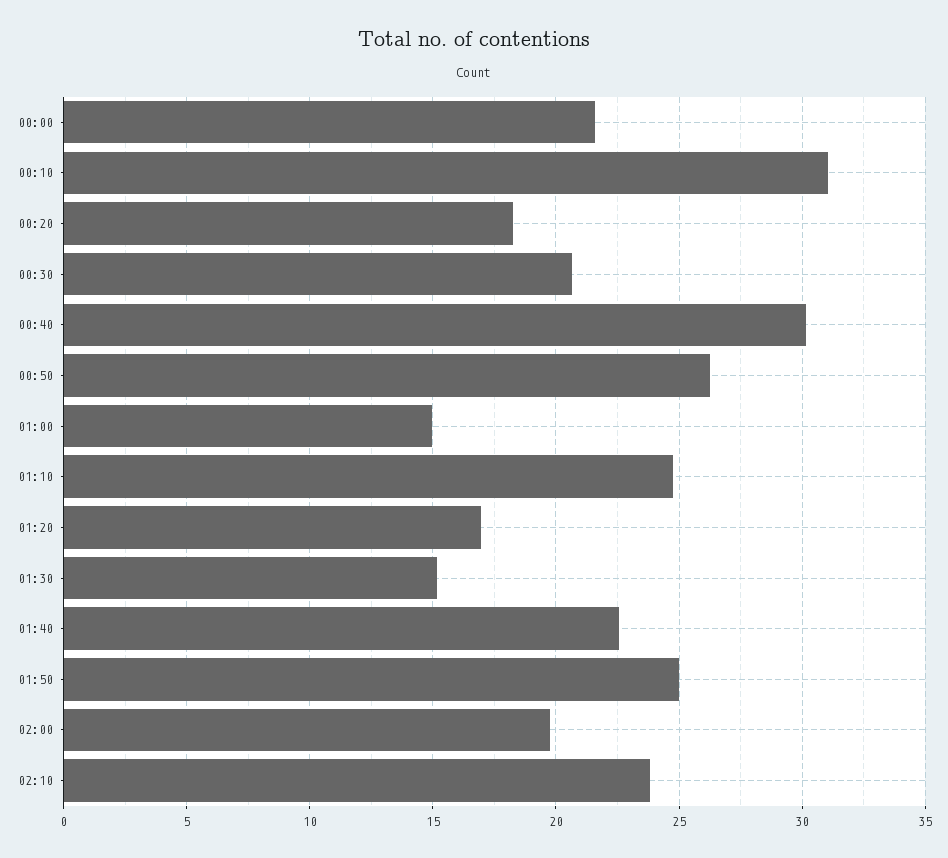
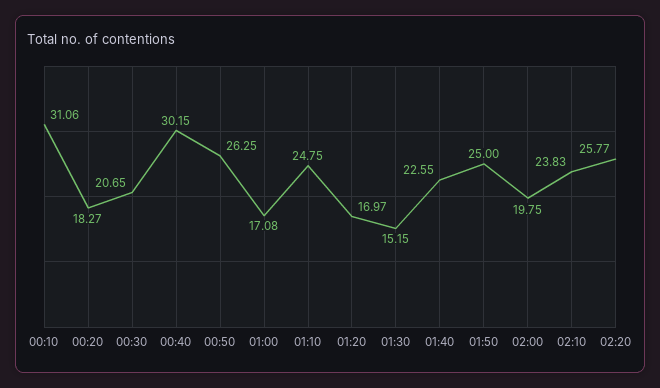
00:00: 21.5 -> none
01:00: 15 -> 17.08
02:20: none -> 25.77

